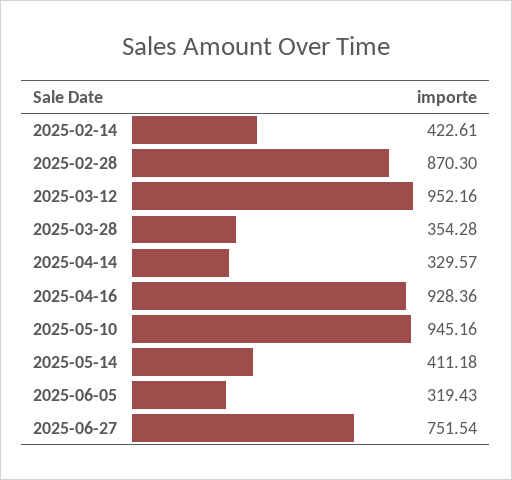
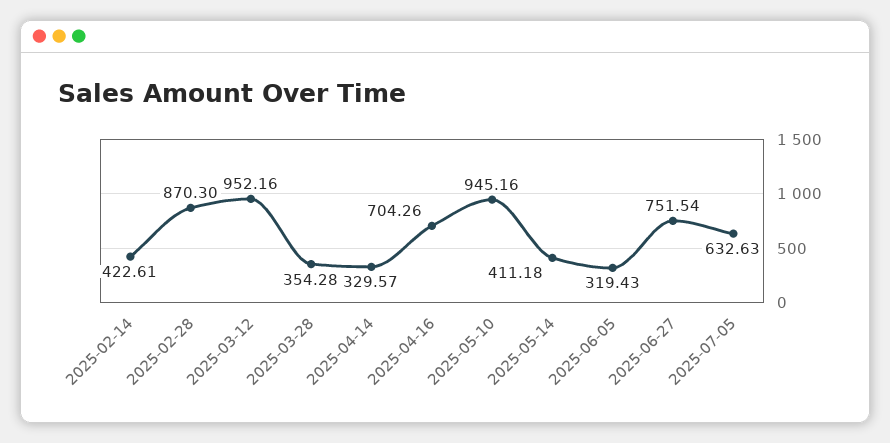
2025-04-16: 928.36 -> 704.26
2025-07-05: none -> 632.63

